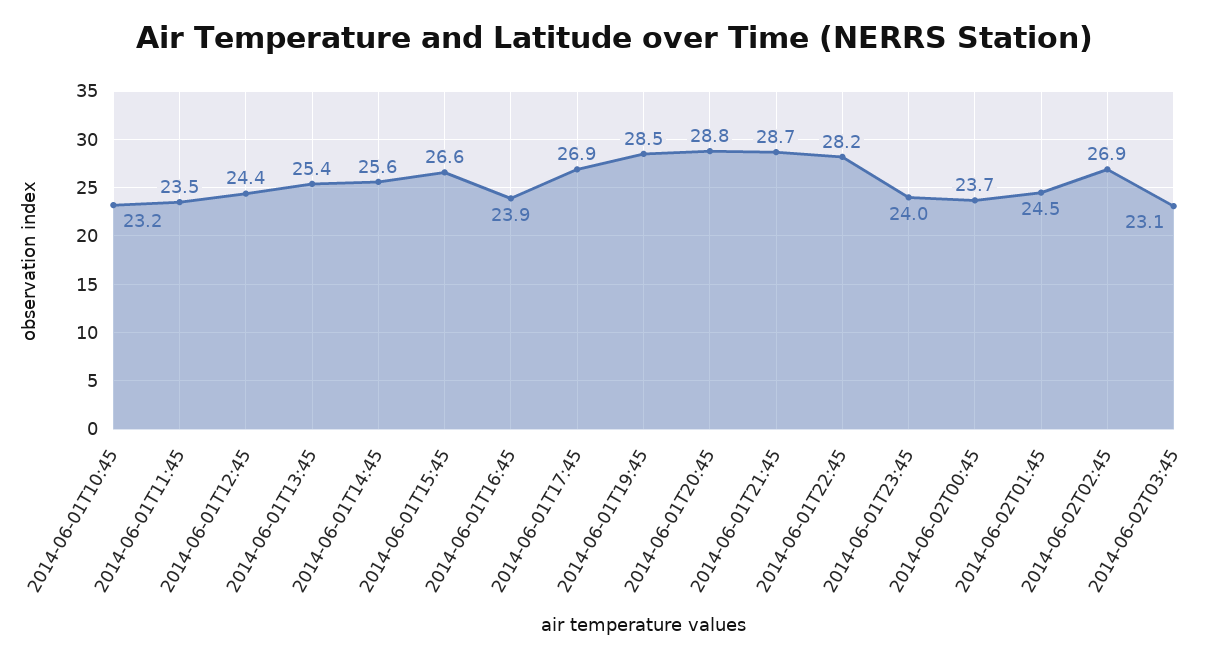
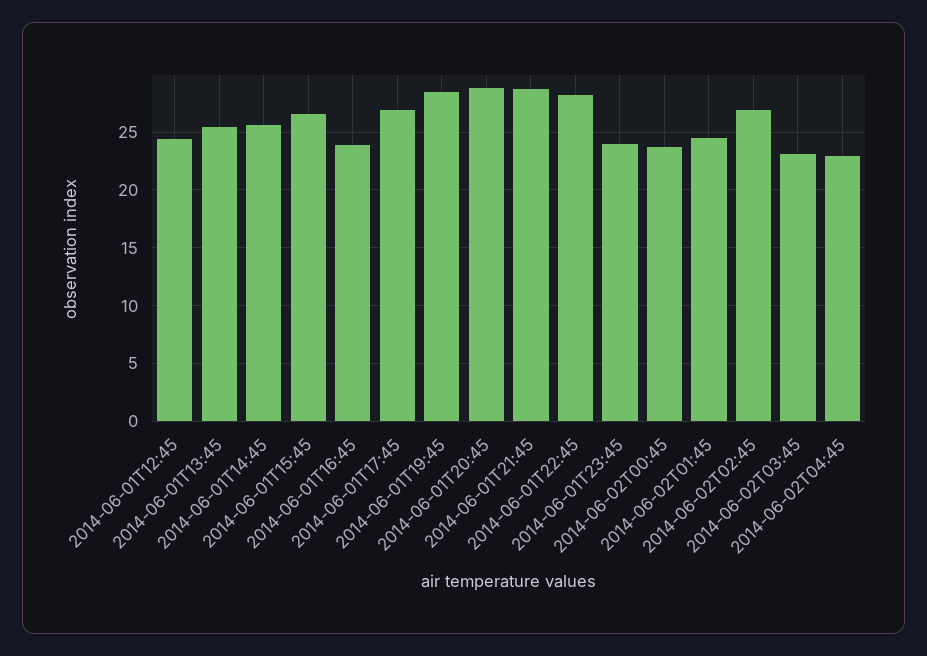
2014-06-01T10:45: 23.2 -> none
2014-06-01T11:45: 23.5 -> none
2014-06-02T04:45: none -> 23

